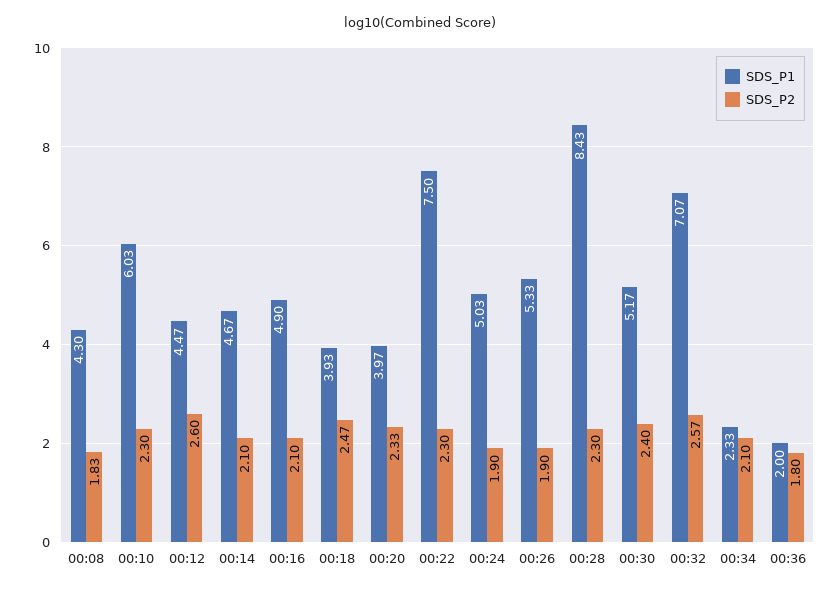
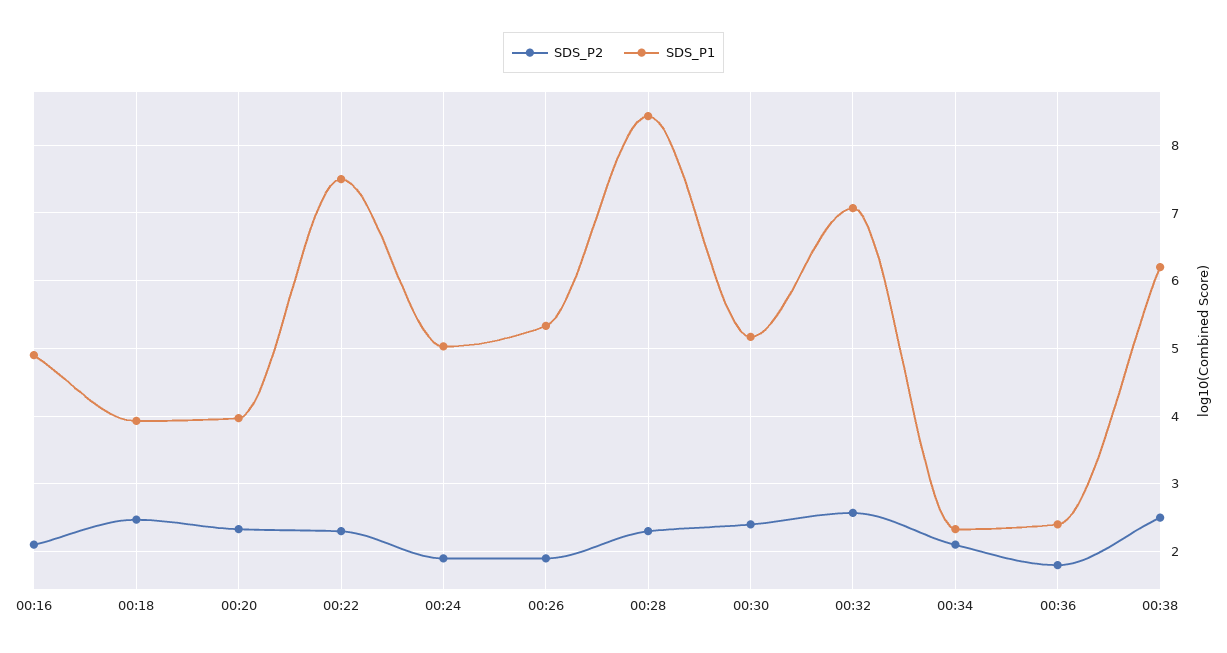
SDS_P1, 00:08: 4.3 -> none
SDS_P2, 00:08: 1.83 -> none
SDS_P1, 00:10: 6.03 -> none
SDS_P2, 00:10: 2.3 -> none
SDS_P1, 00:12: 4.47 -> none
SDS_P2, 00:12: 2.6 -> none
SDS_P1, 00:14: 4.67 -> none
SDS_P2, 00:14: 2.1 -> none
SDS_P1, 00:36: 2 -> 2.4
SDS_P2, 00:38: none -> 2.5
SDS_P1, 00:38: none -> 6.2

